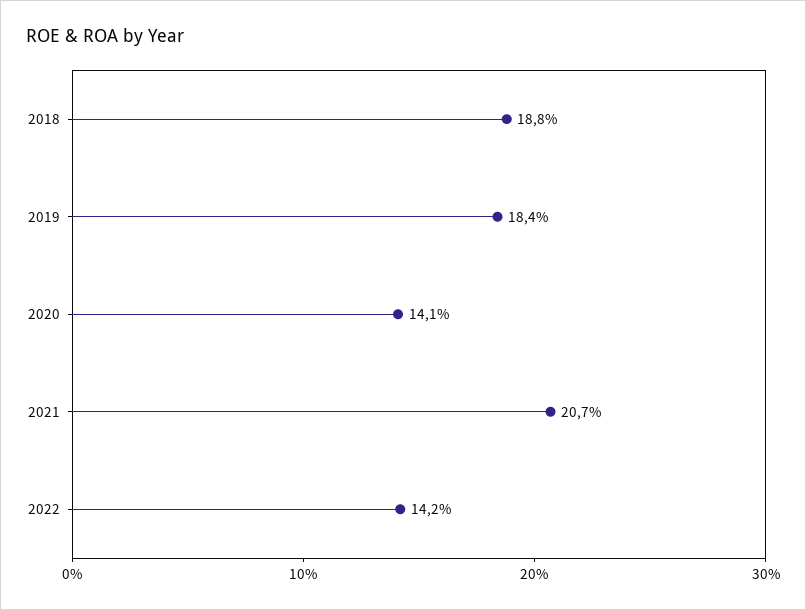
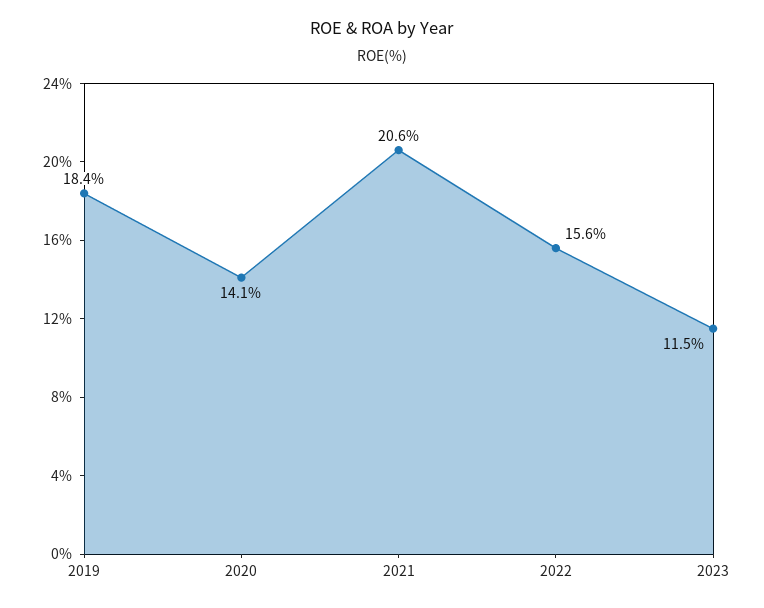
2018: 18.8 -> none
2021: 20.7 -> 20.6
2022: 14.2 -> 15.6
2023: none -> 11.5

